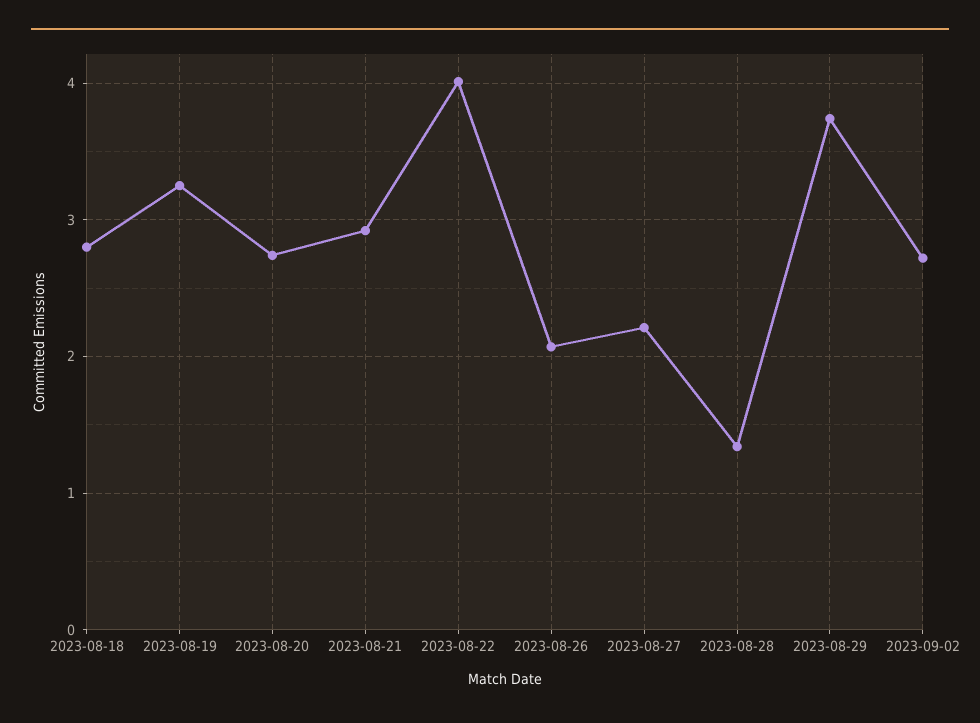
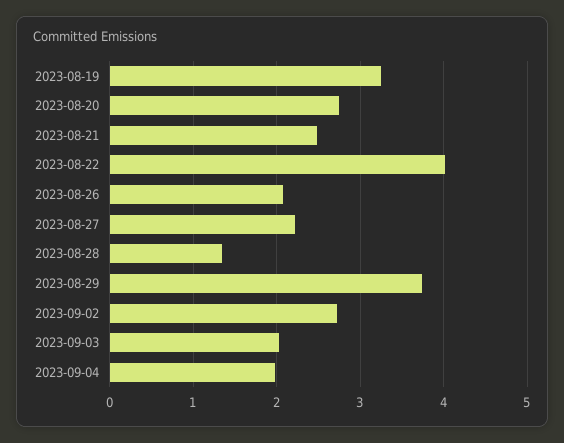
2023-08-18: 2.8 -> none
2023-08-21: 2.9 -> 2.5
2023-09-03: none -> 2
2023-09-04: none -> 2

